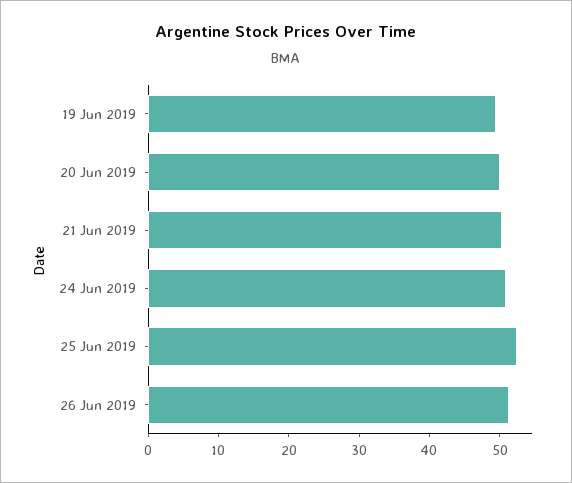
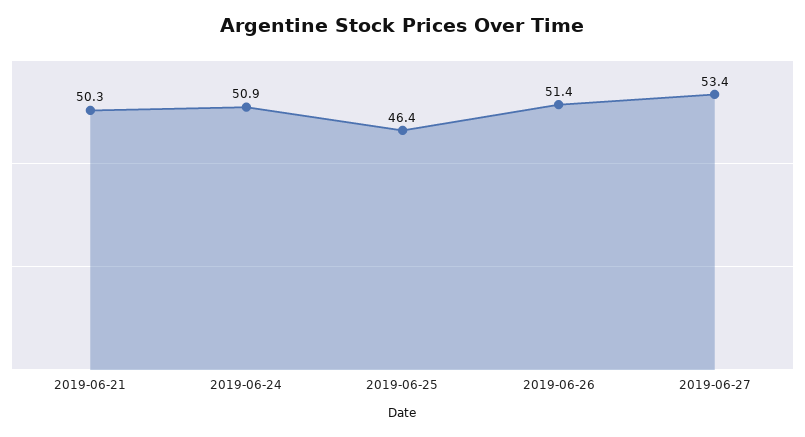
19 Jun 2019: 50 -> none
20 Jun 2019: 50 -> none
25 Jun 2019: 52 -> 46.4
2019-06-27: none -> 53.4

